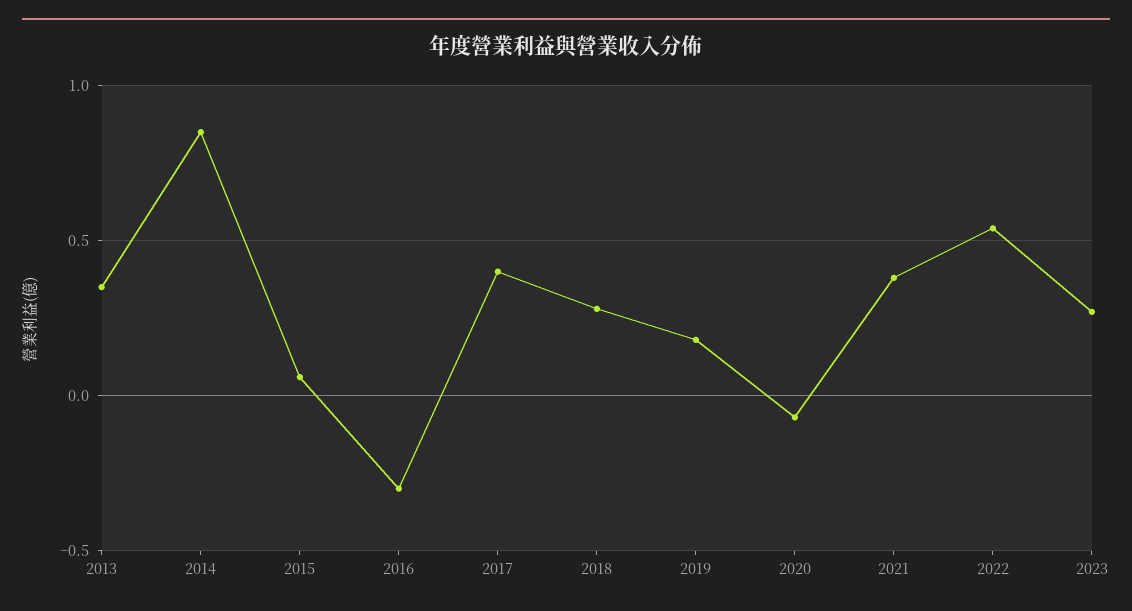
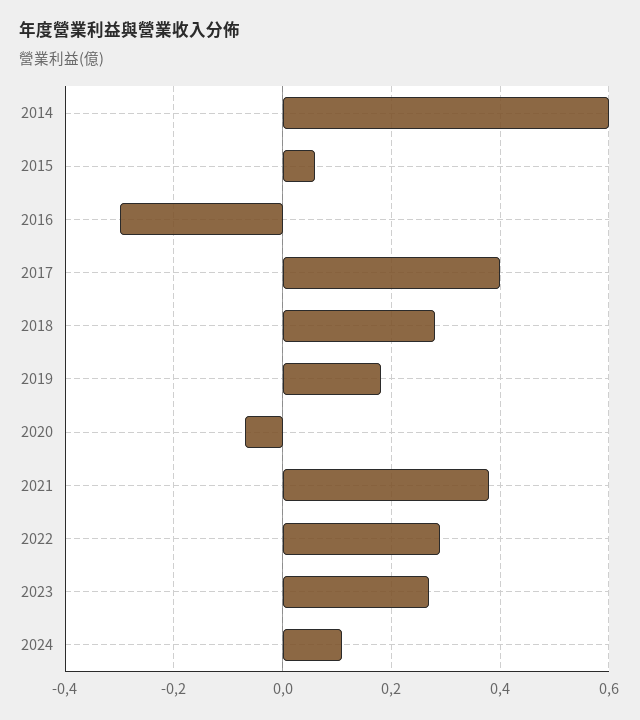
2013: 0.35 -> none
2014: 0.85 -> 0.6
2022: 0.55 -> 0.3
2024: none -> 0.1

